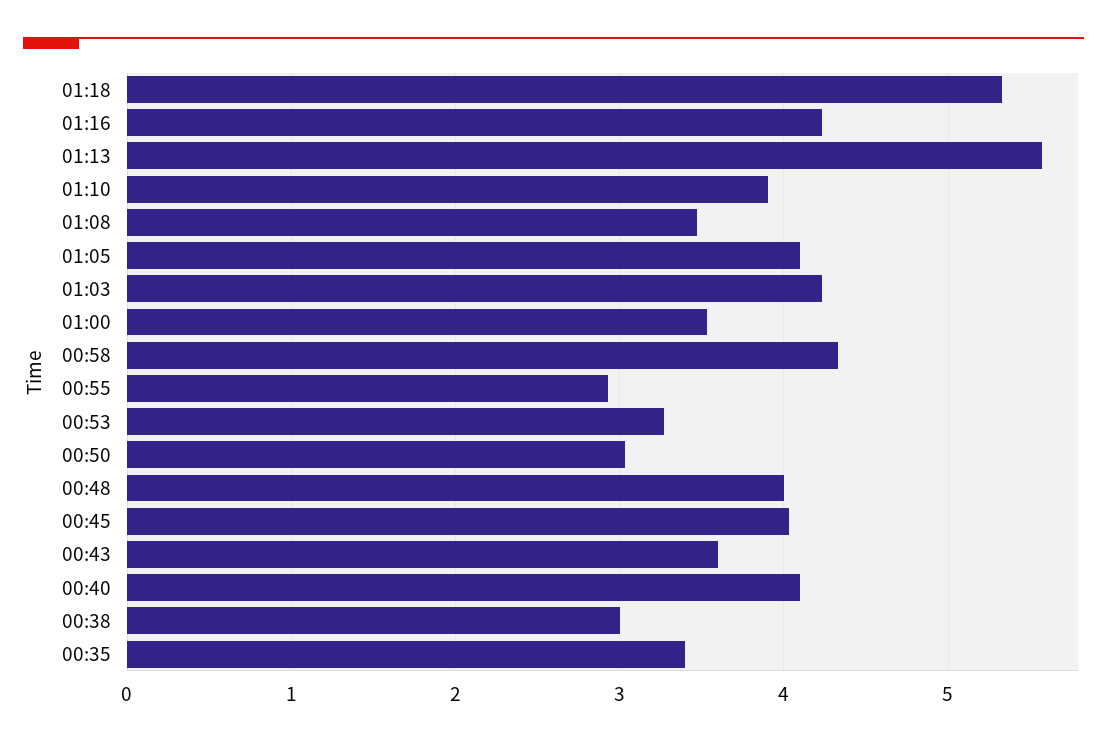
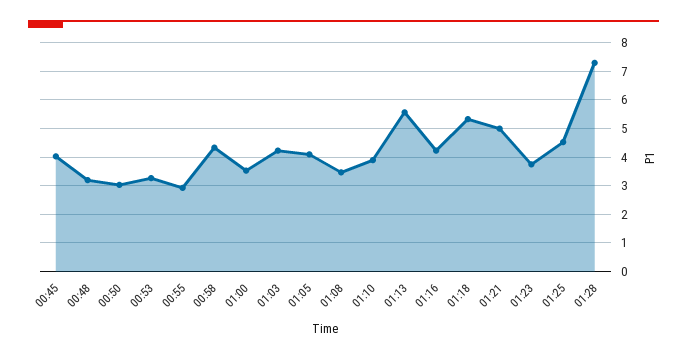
00:48: 4 -> 3.25
00:43: 3.6 -> none
00:40: 4.1 -> none
00:38: 3 -> none
00:35: 3.4 -> none
01:21: none -> 5
01:23: none -> 3.75
01:25: none -> 4.5
01:28: none -> 7.25

